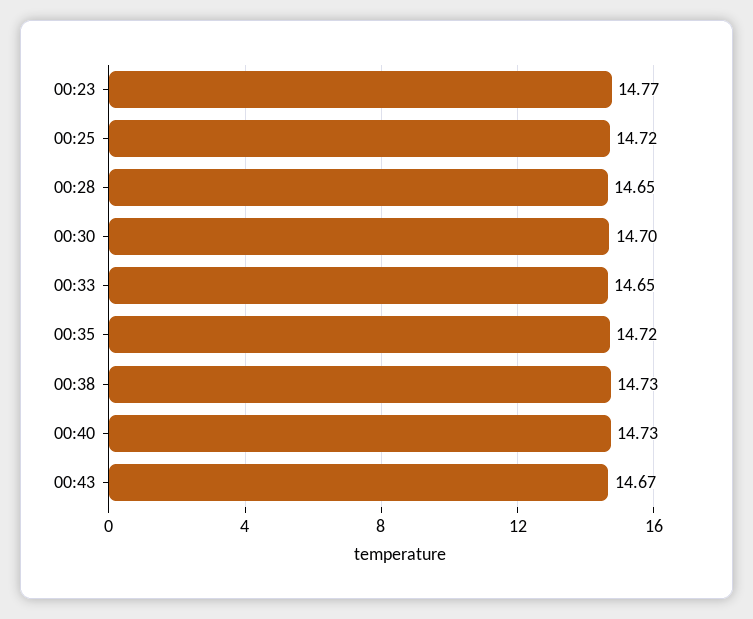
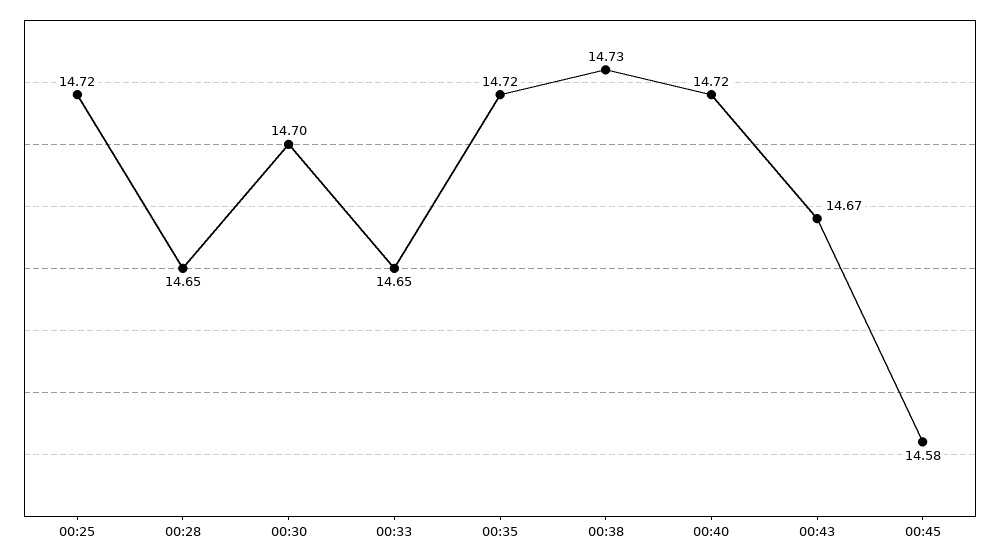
00:23: 14.77 -> none
00:40: 14.73 -> 14.72
00:45: none -> 14.58

